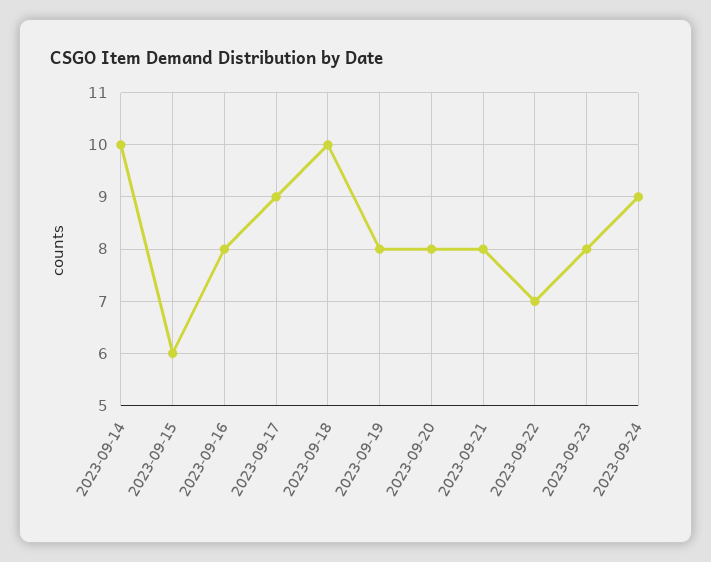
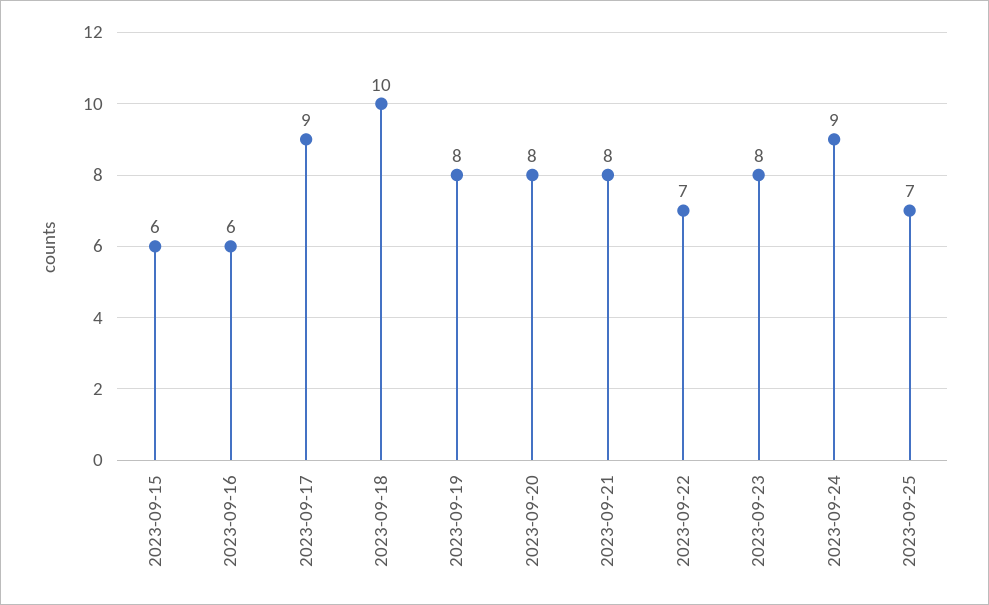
2023-09-14: 10 -> none
2023-09-16: 8 -> 6
2023-09-25: none -> 7

